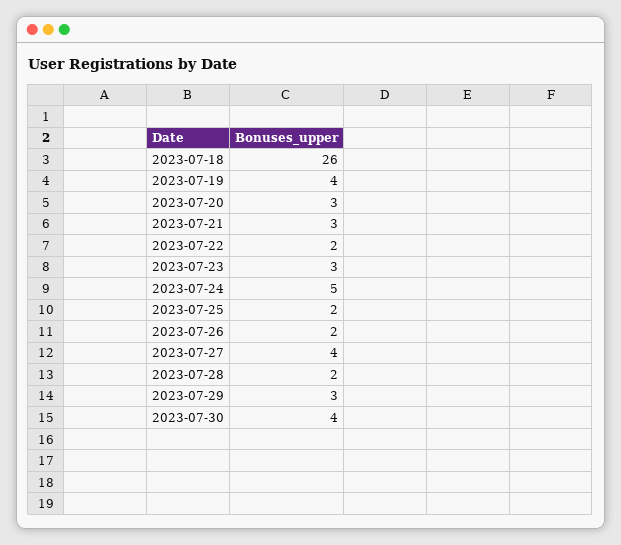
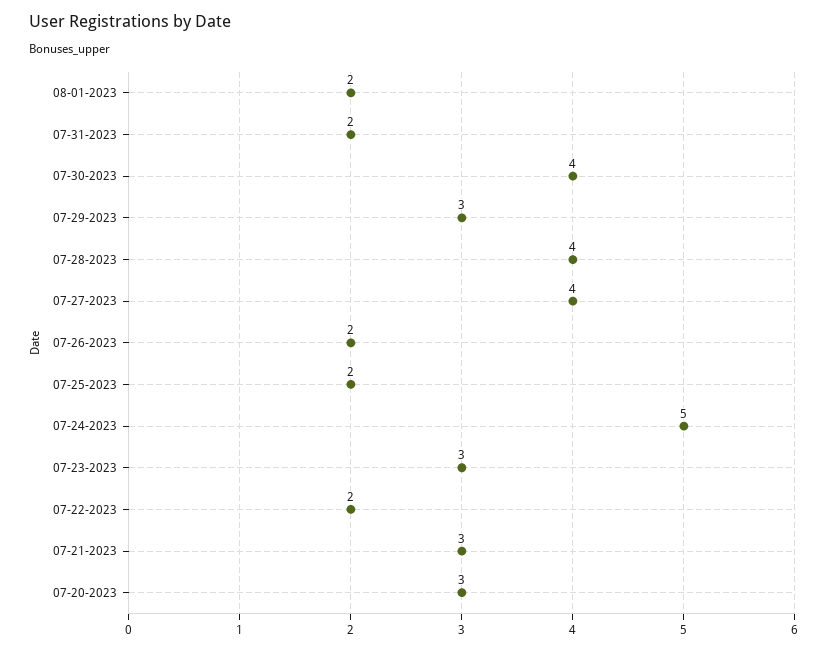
2023-07-18: 26 -> none
2023-07-19: 4 -> none
2023-07-28: 2 -> 4
08-01-2023: none -> 2
07-31-2023: none -> 2

